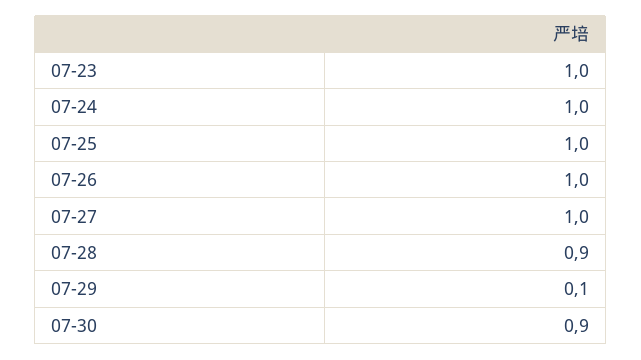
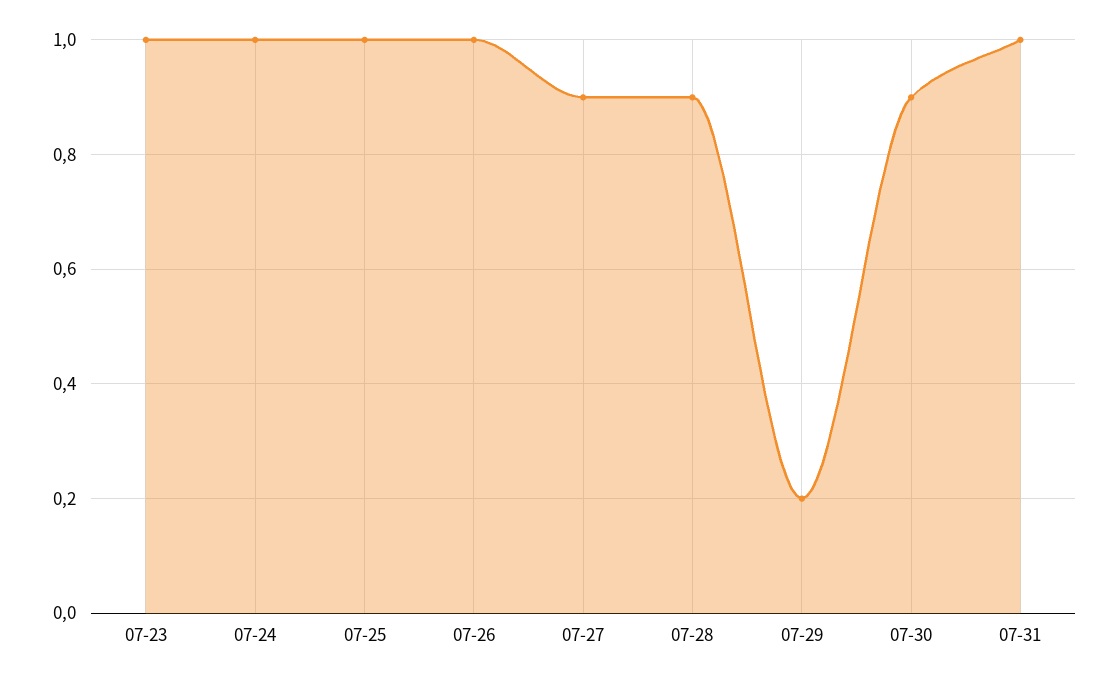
07-27: 1 -> 0.9
07-29: 0.1 -> 0.2
07-31: none -> 1

